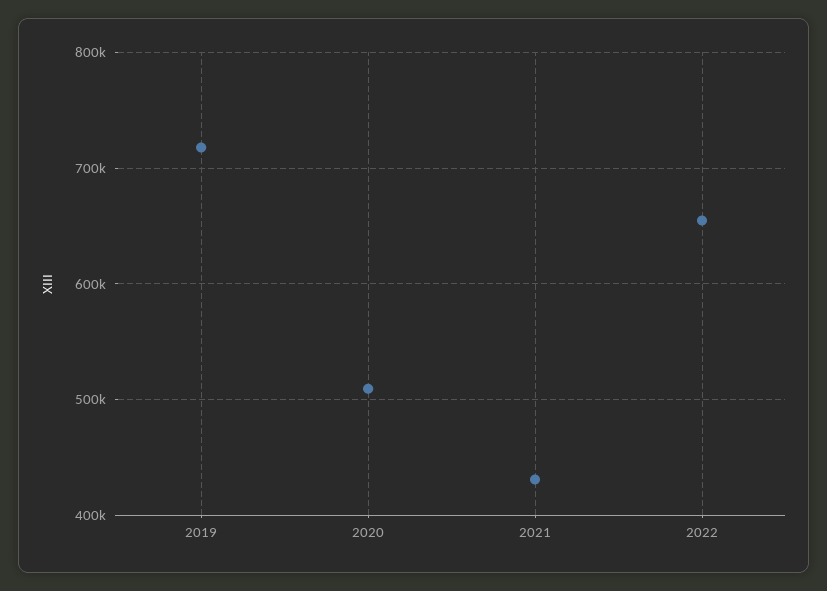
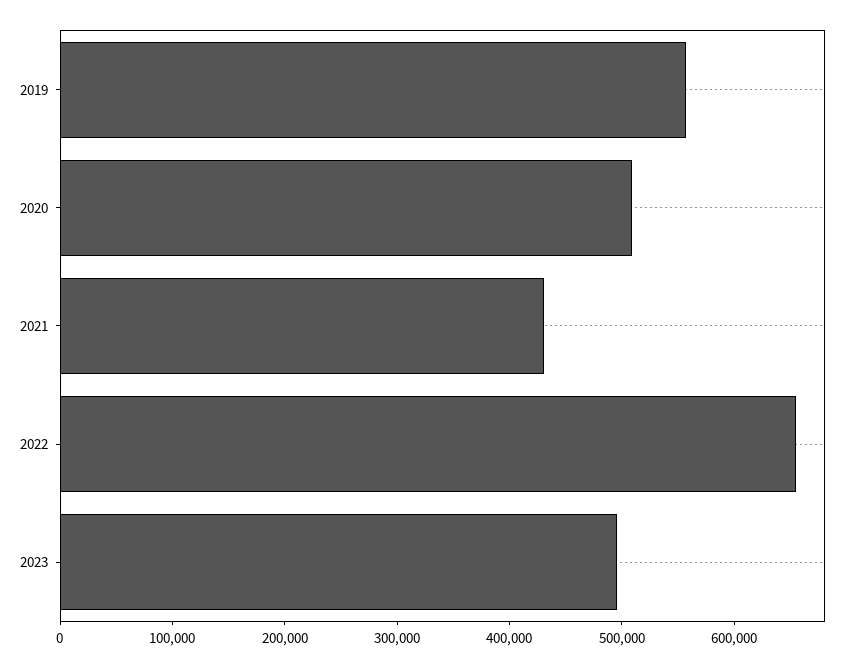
2019: 720000 -> 560000
2023: none -> 500000

